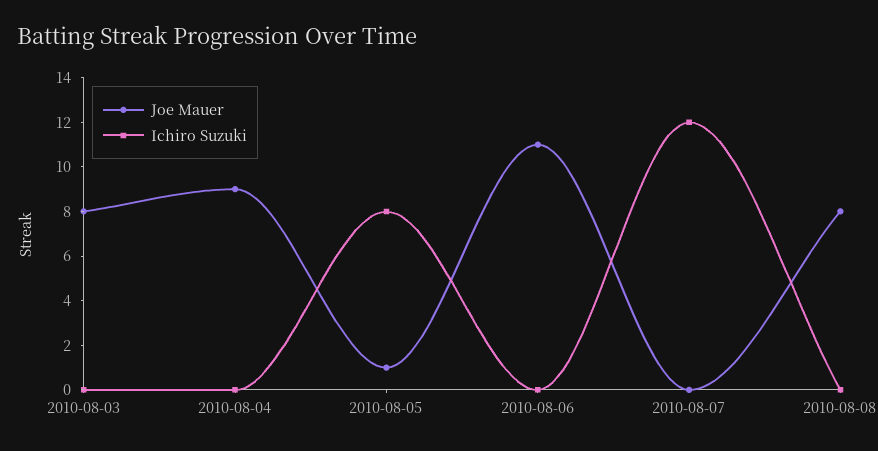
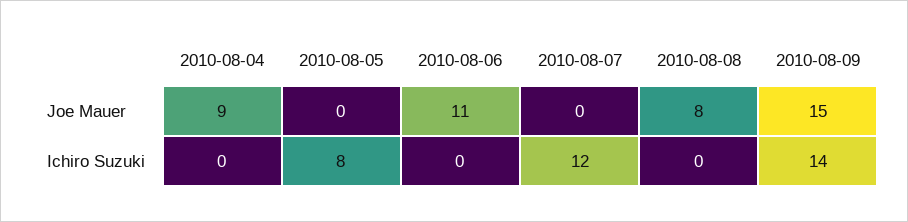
Joe Mauer, 2010-08-03: 8 -> none
Ichiro Suzuki, 2010-08-03: 0 -> none
Joe Mauer, 2010-08-05: 1 -> 0
Joe Mauer, 2010-08-09: none -> 15
Ichiro Suzuki, 2010-08-09: none -> 14

